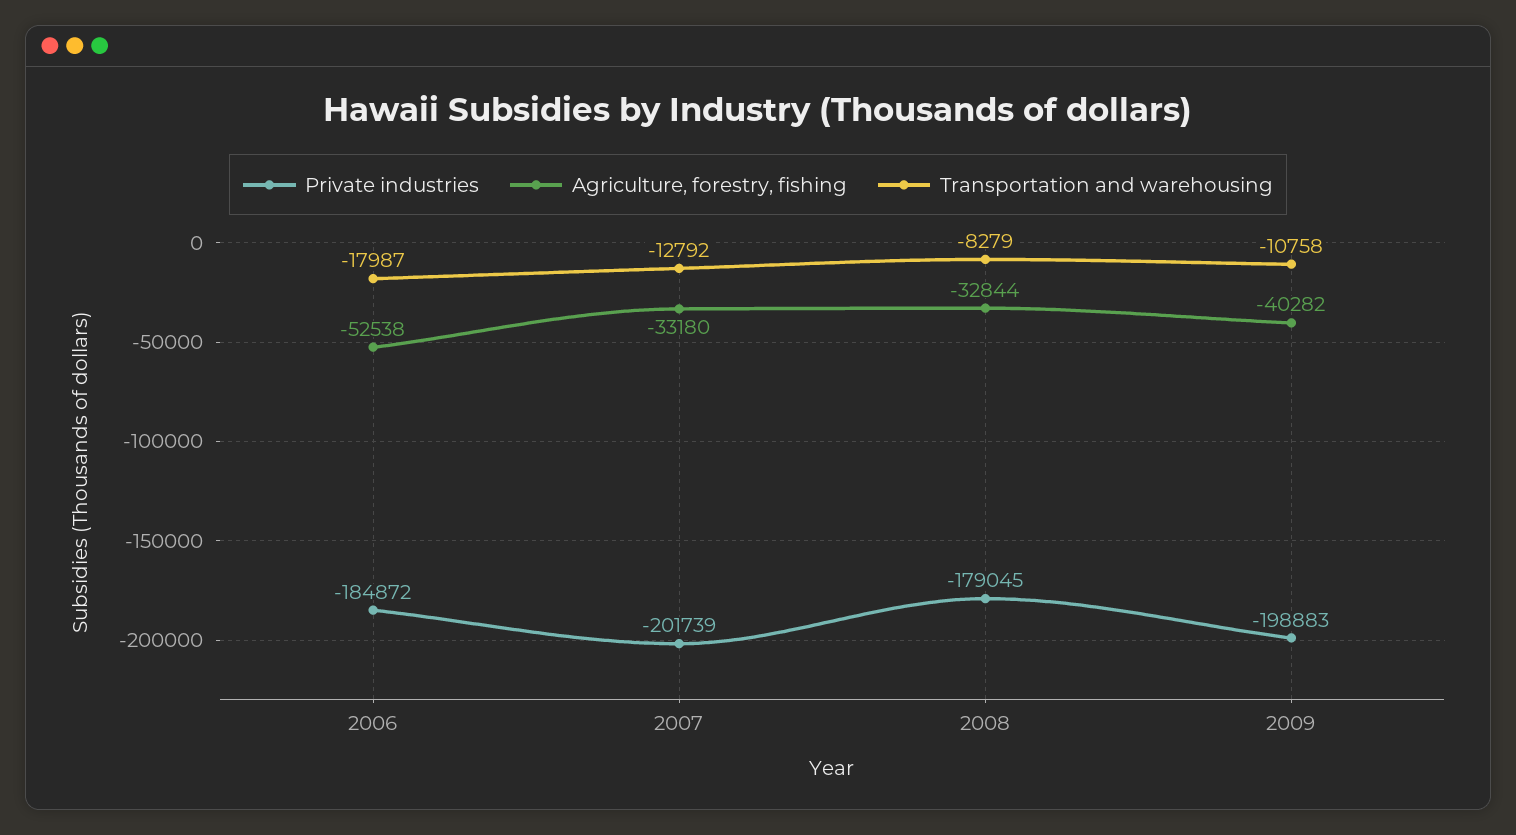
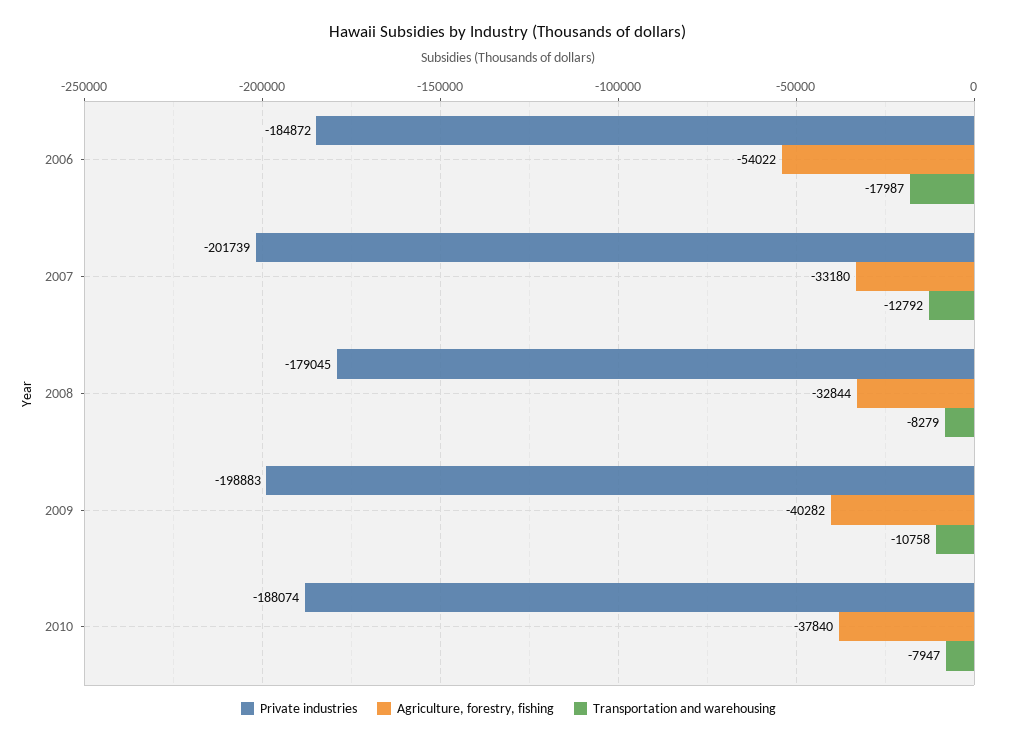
Agriculture, forestry, fishing, 2006: -52538 -> -54022
Private industries, 2010: none -> -188074
Agriculture, forestry, fishing, 2010: none -> -37840
Transportation and warehousing, 2010: none -> -7947

